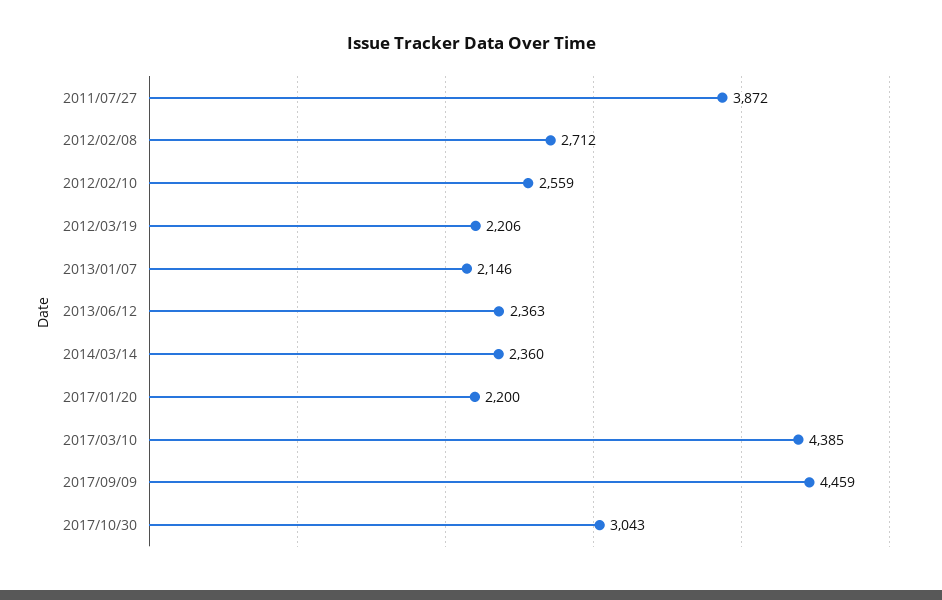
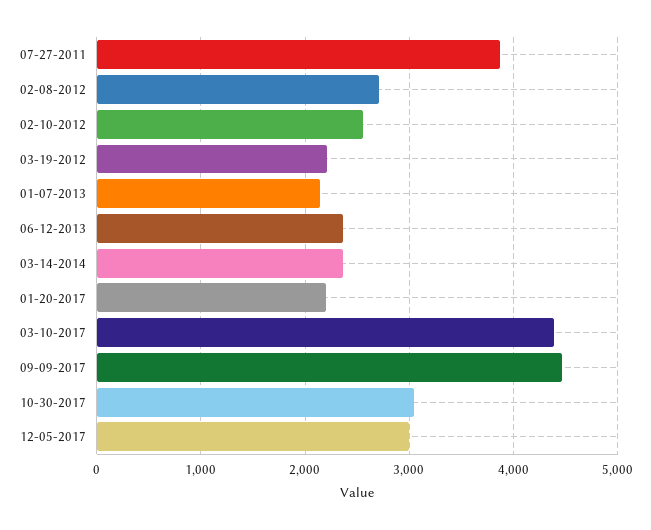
12-05-2017: none -> 3000

